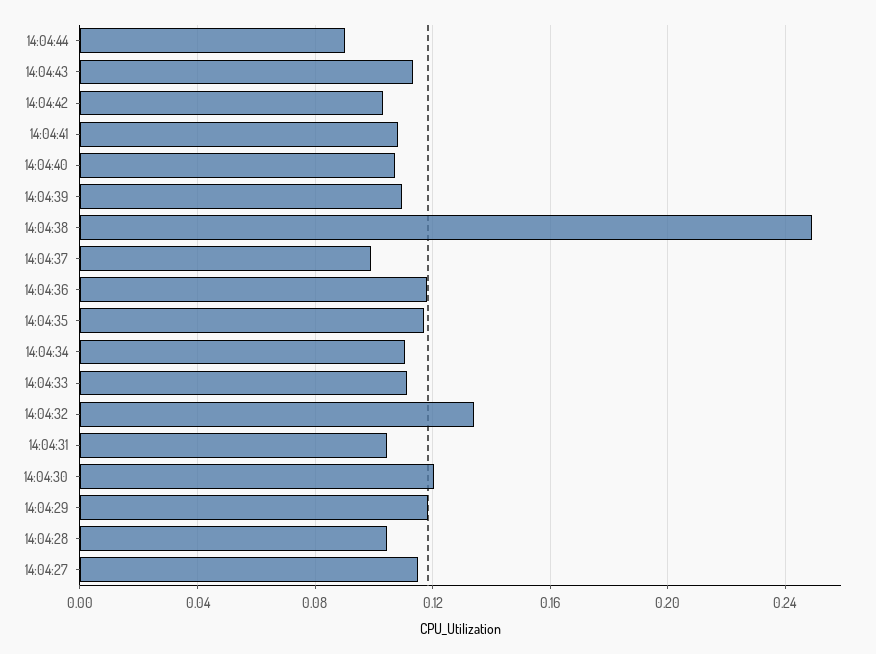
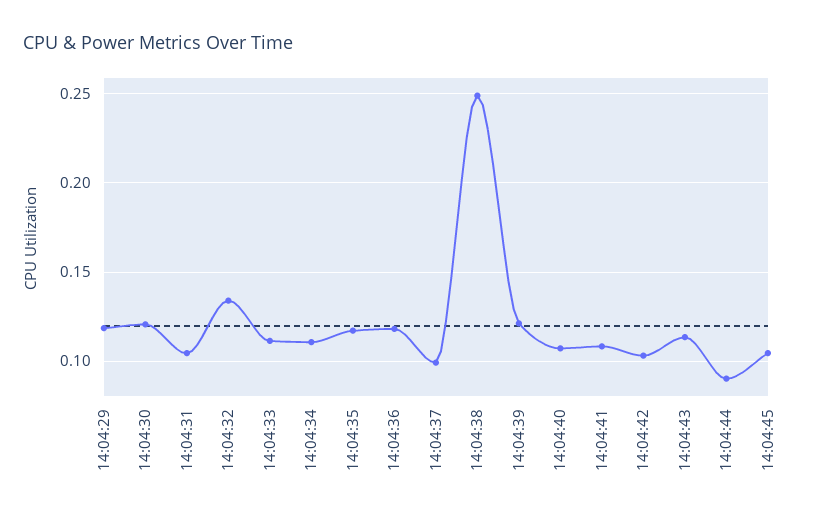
14:04:39: 0.11 -> 0.12
14:04:28: 0.105 -> none
14:04:27: 0.115 -> none
14:04:45: none -> 0.105

